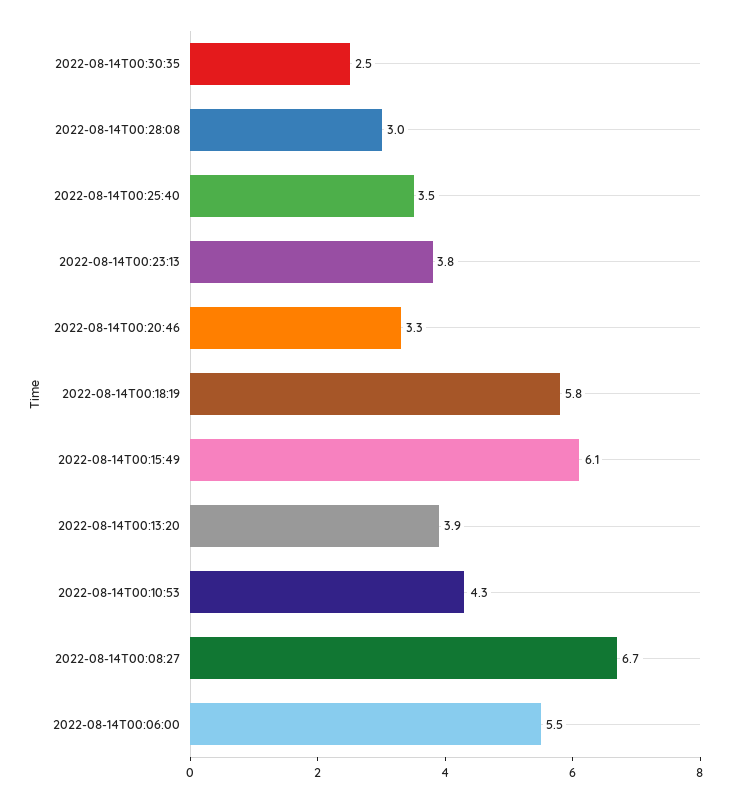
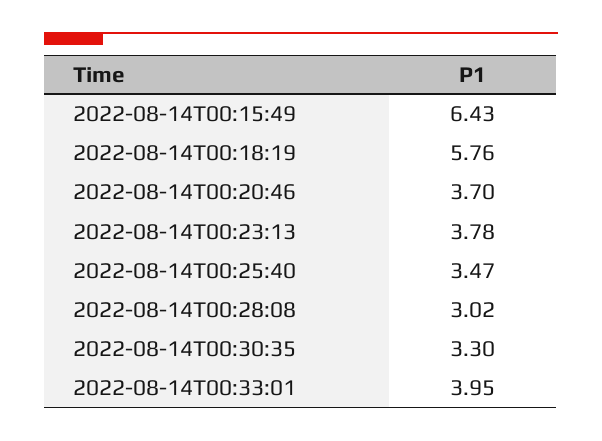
2022-08-14T00:30:35: 2.5 -> 3.3
2022-08-14T00:20:46: 3.3 -> 3.7
2022-08-14T00:15:49: 6.1 -> 6.43
2022-08-14T00:13:20: 3.9 -> none
2022-08-14T00:10:53: 4.3 -> none
2022-08-14T00:08:27: 6.7 -> none
2022-08-14T00:06:00: 5.5 -> none
2022-08-14T00:33:01: none -> 3.95

